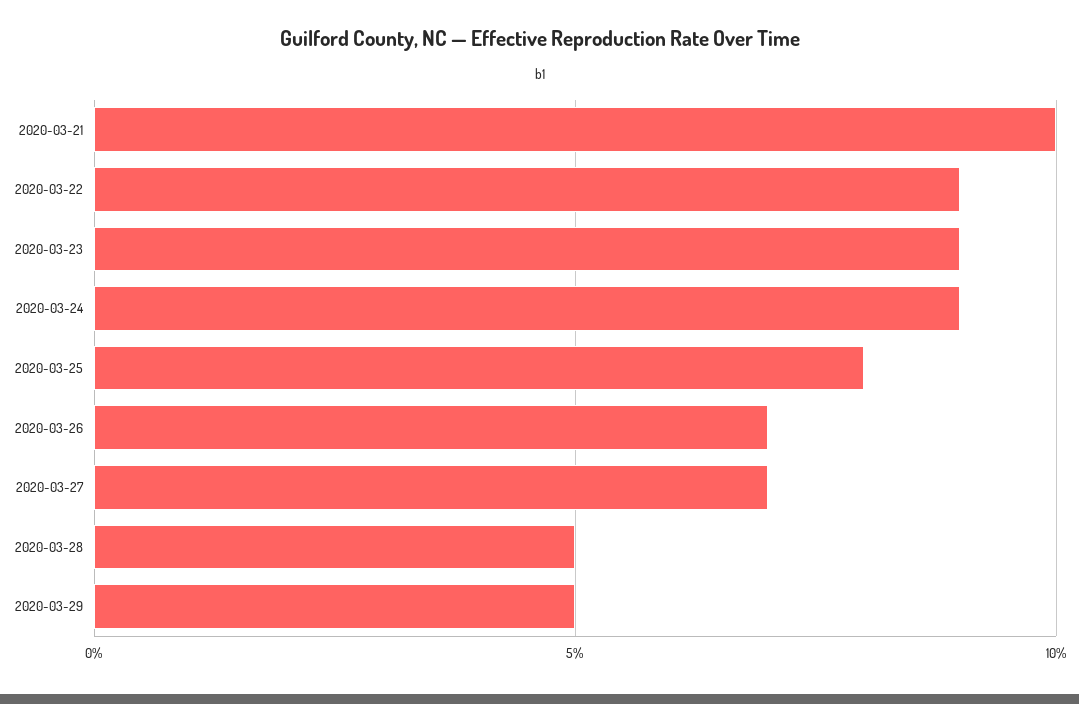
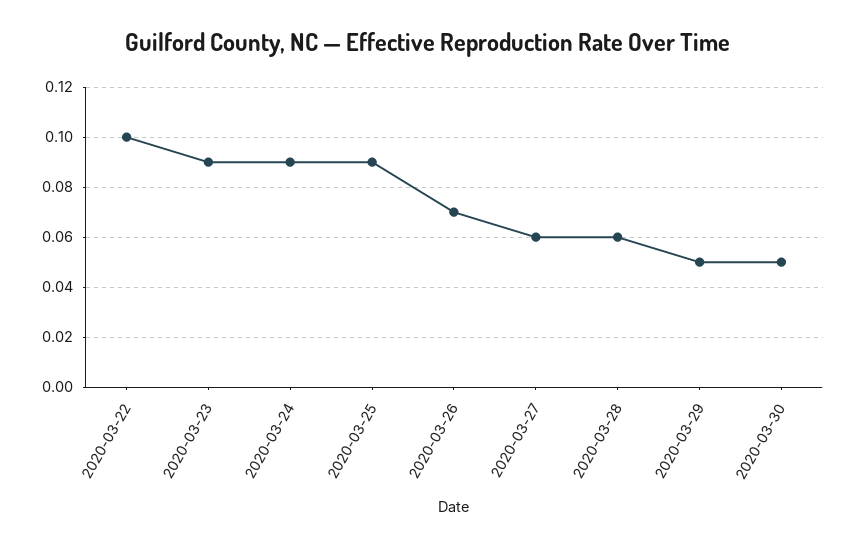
2020-03-21: 0.1 -> none
2020-03-22: 0.09 -> 0.1
2020-03-25: 0.08 -> 0.09
2020-03-27: 0.07 -> 0.06
2020-03-28: 0.05 -> 0.06
2020-03-30: none -> 0.05

